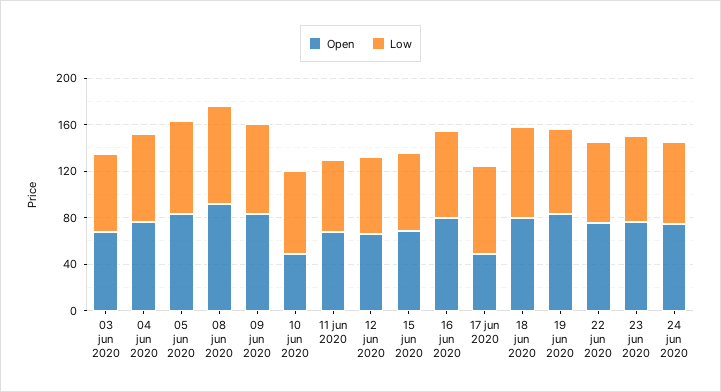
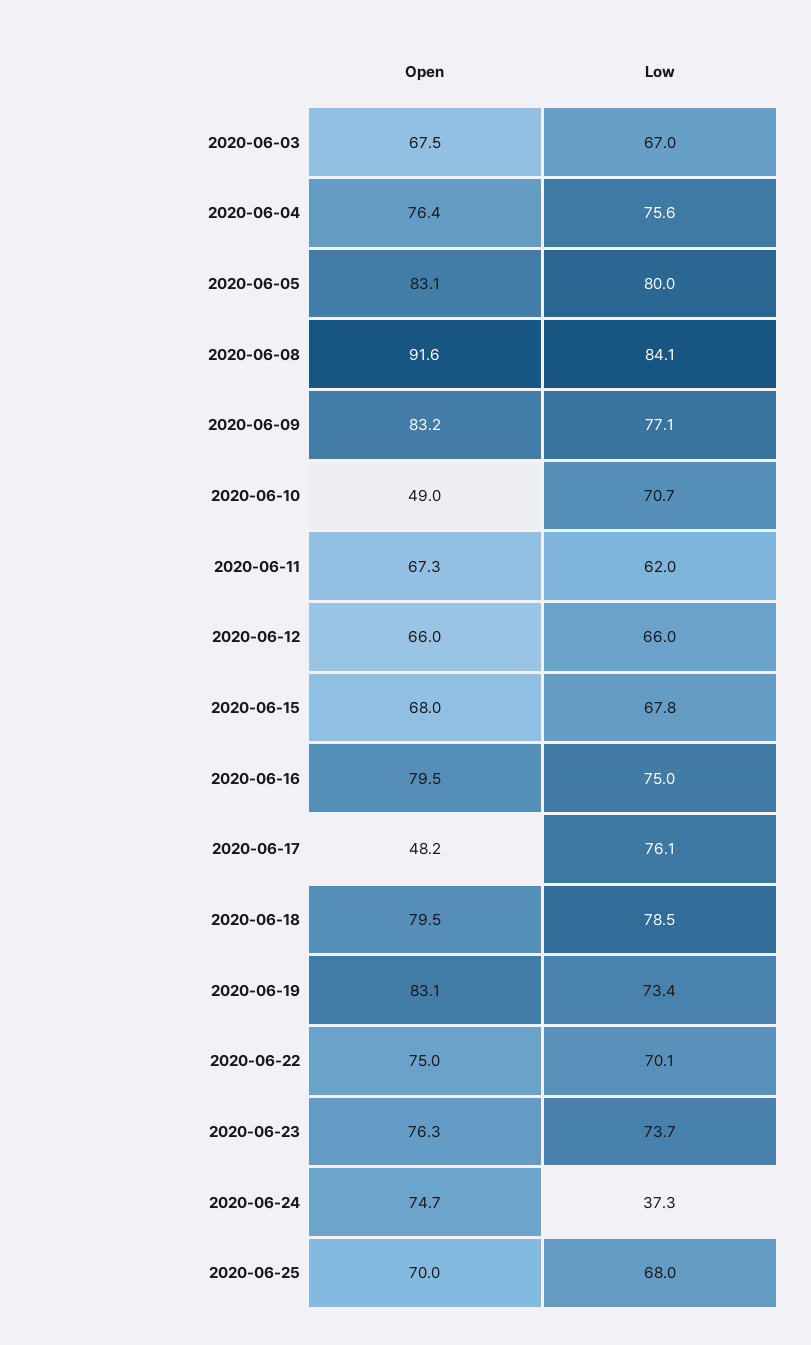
Low, 24 jun 2020: 70 -> 37.3
Open, 2020-06-25: none -> 70
Low, 2020-06-25: none -> 68

